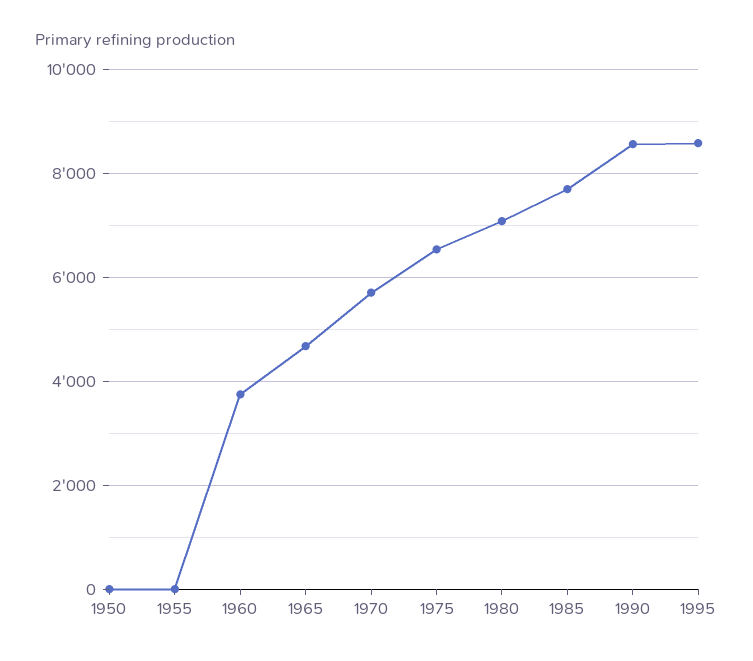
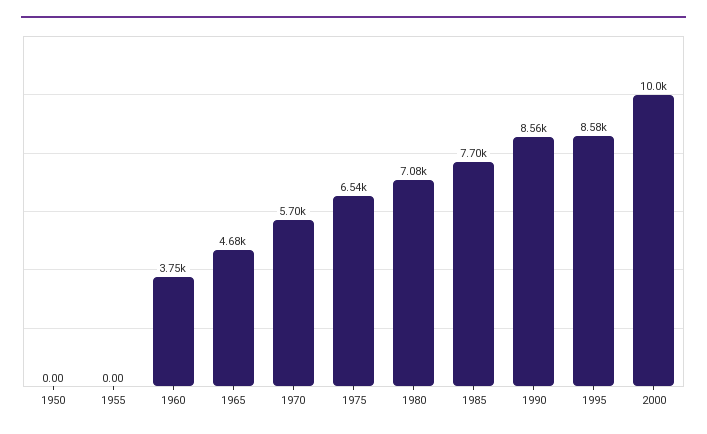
2000: none -> 10000

